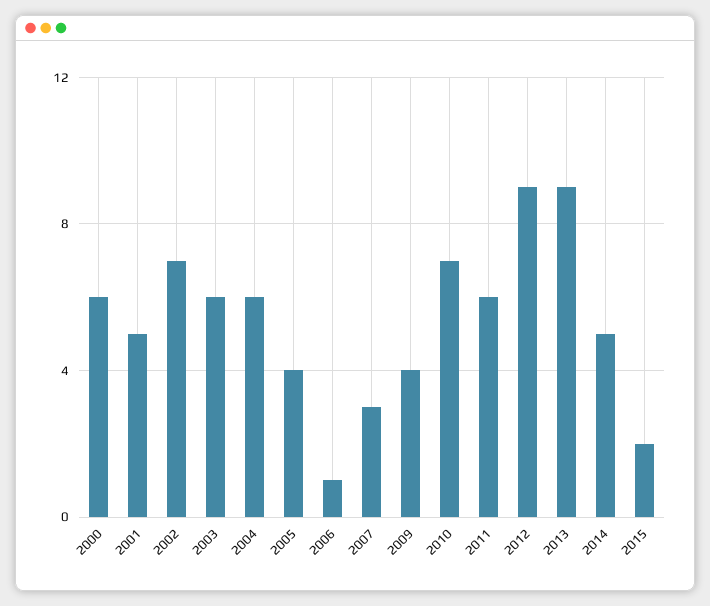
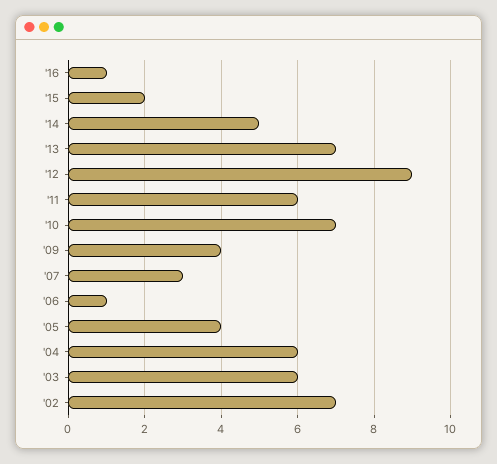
2000: 6 -> none
2001: 5 -> none
2013: 9 -> 7
'16: none -> 1

